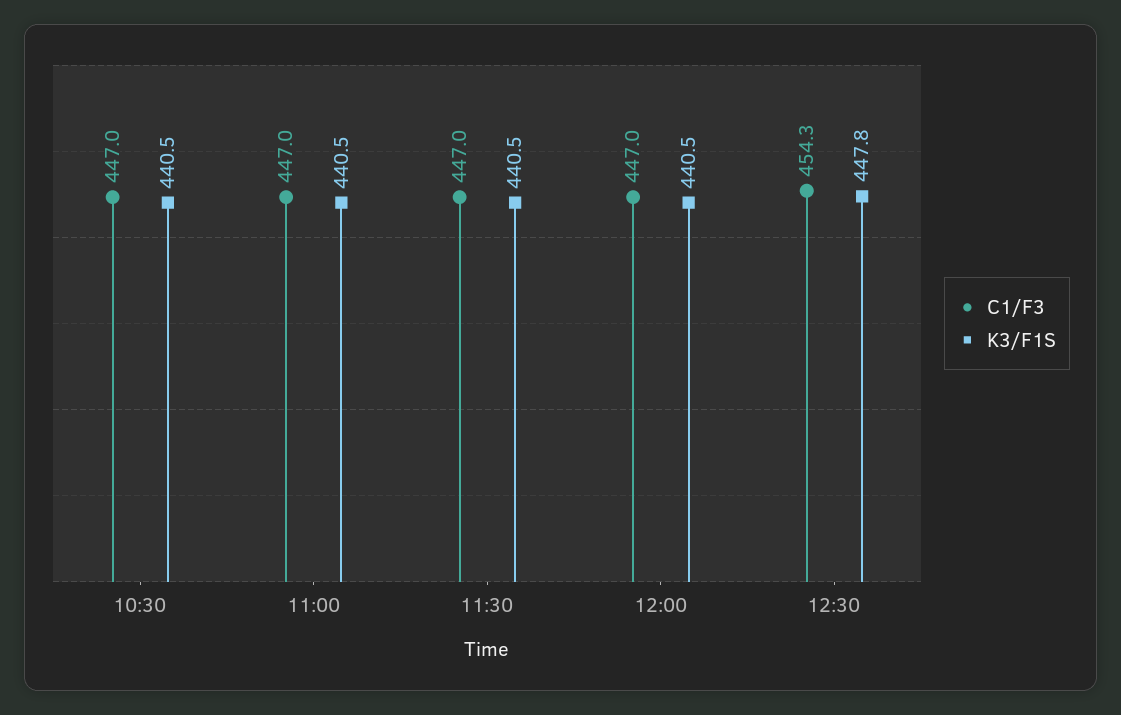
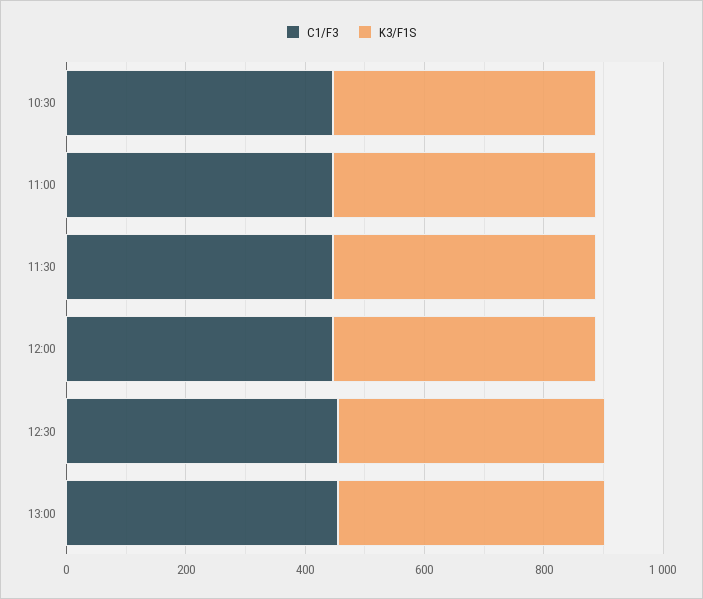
C1/F3, 13:00: none -> 450
K3/F1S, 13:00: none -> 450

